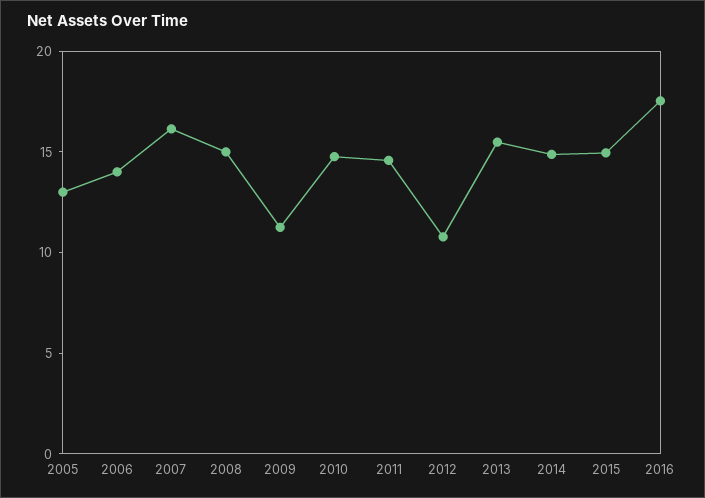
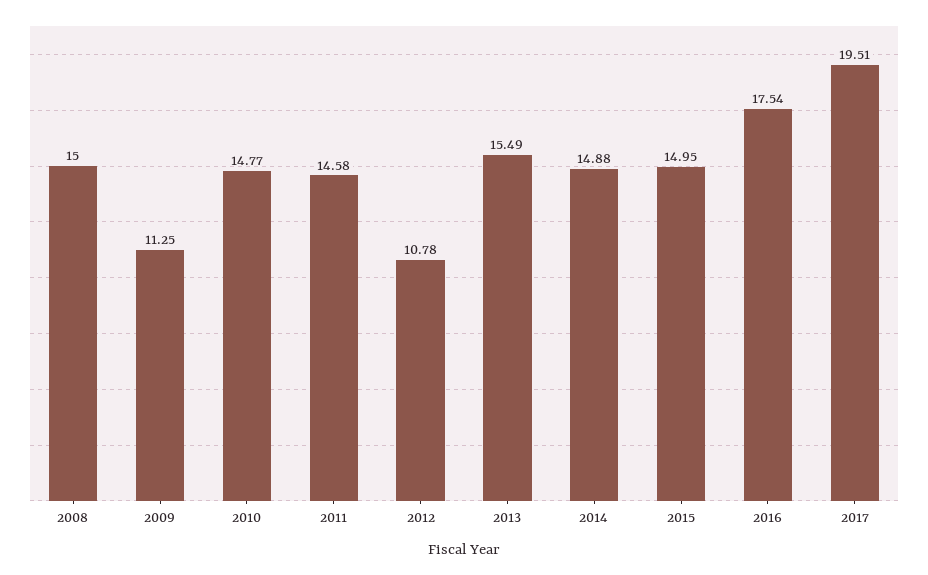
2005: 13 -> none
2006: 14 -> none
2007: 16 -> none
2017: none -> 19.51

